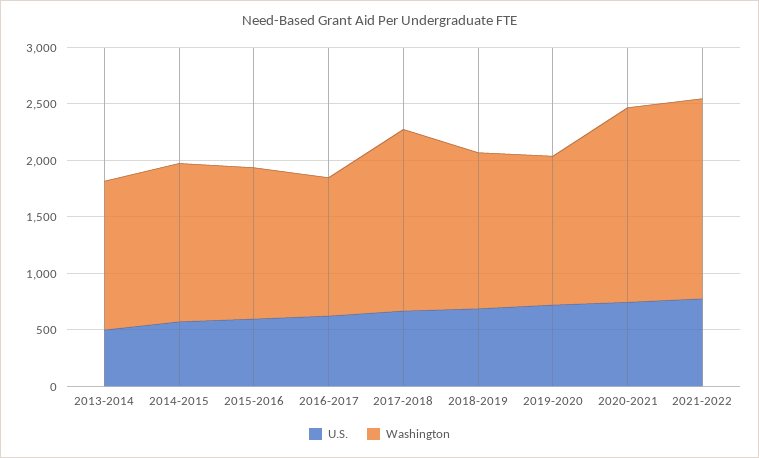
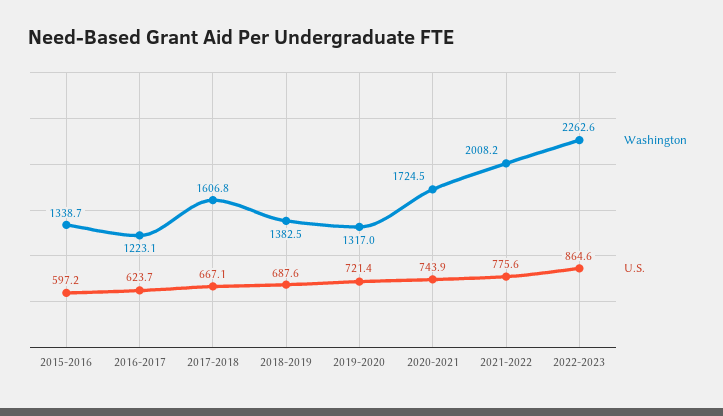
U.S., 2013-2014: 500 -> none
Washington, 2013-2014: 1300 -> none
U.S., 2014-2015: 600 -> none
Washington, 2014-2015: 1400 -> none
Washington, 2021-2022: 1800 -> 2008.2
Washington, 2022-2023: none -> 2262.6
U.S., 2022-2023: none -> 864.6

